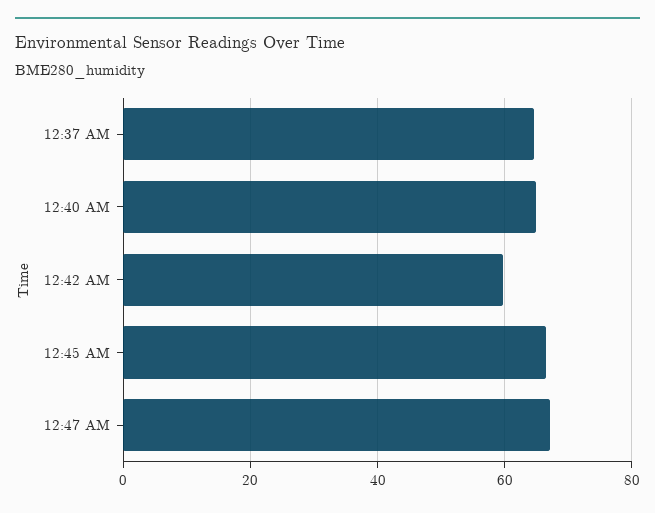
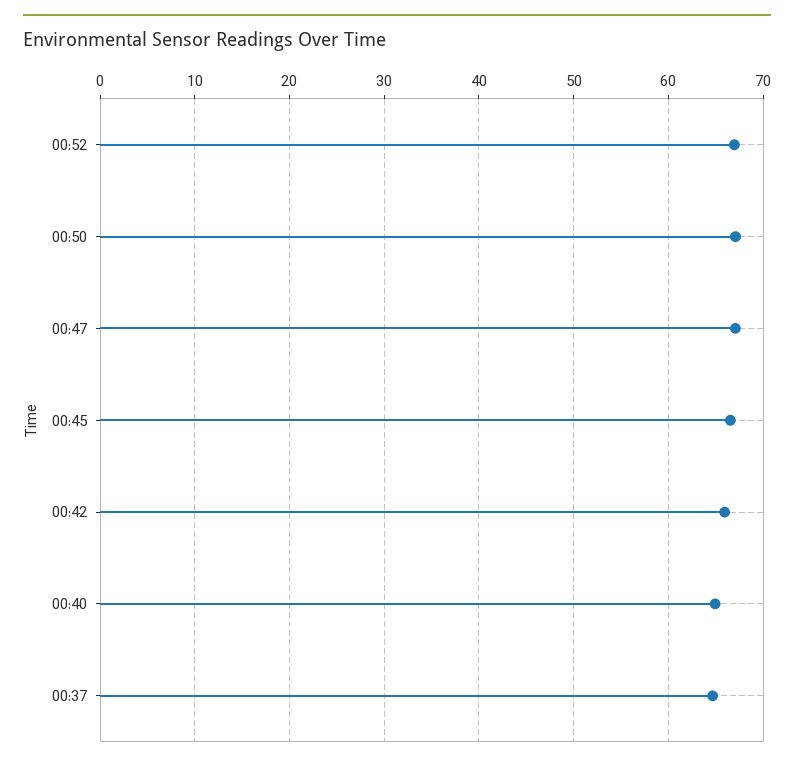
12:42 AM: 60 -> 66
00:52: none -> 67
00:50: none -> 67

